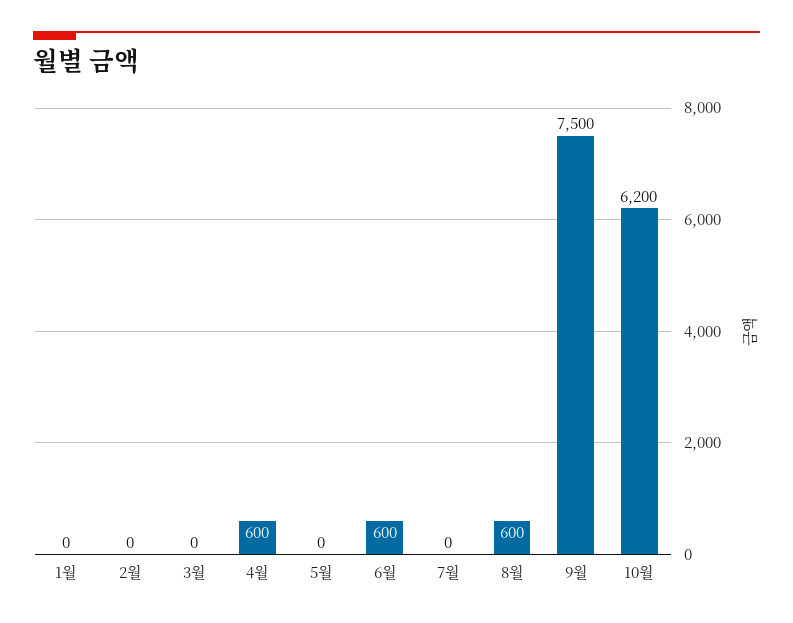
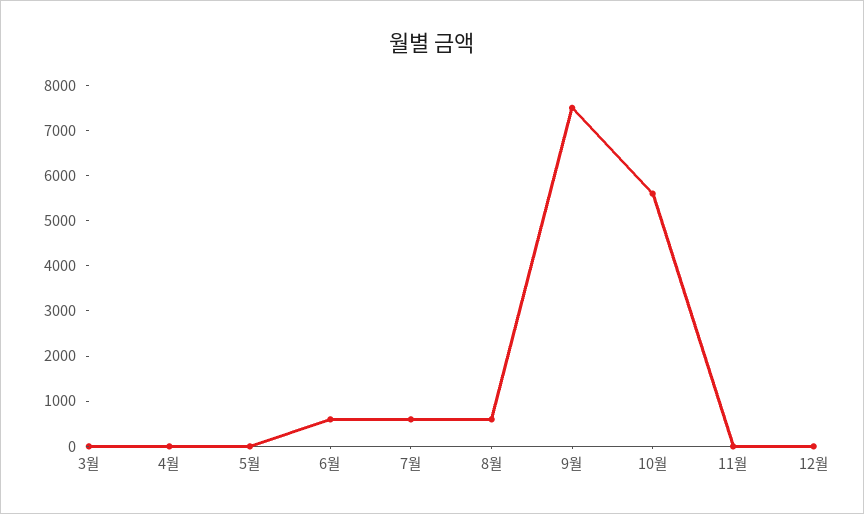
1월: 0 -> none
2월: 0 -> none
4월: 600 -> 0
7월: 0 -> 600
10월: 6200 -> 5600
11월: none -> 0
12월: none -> 0

